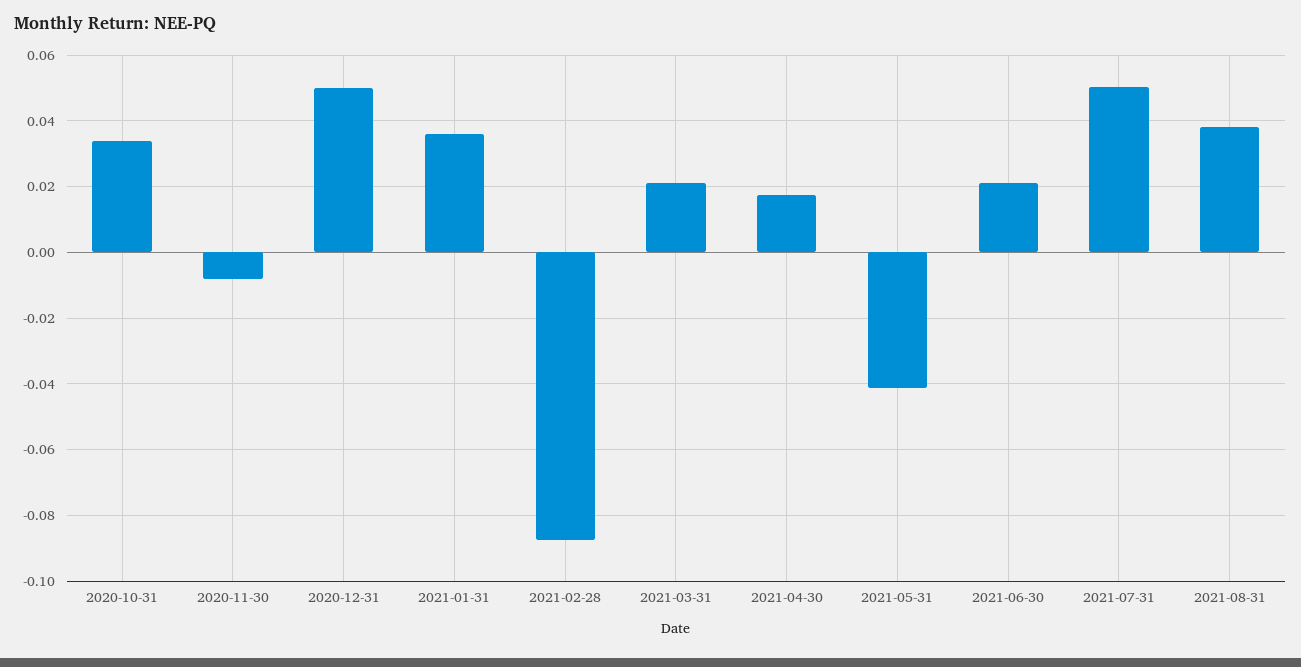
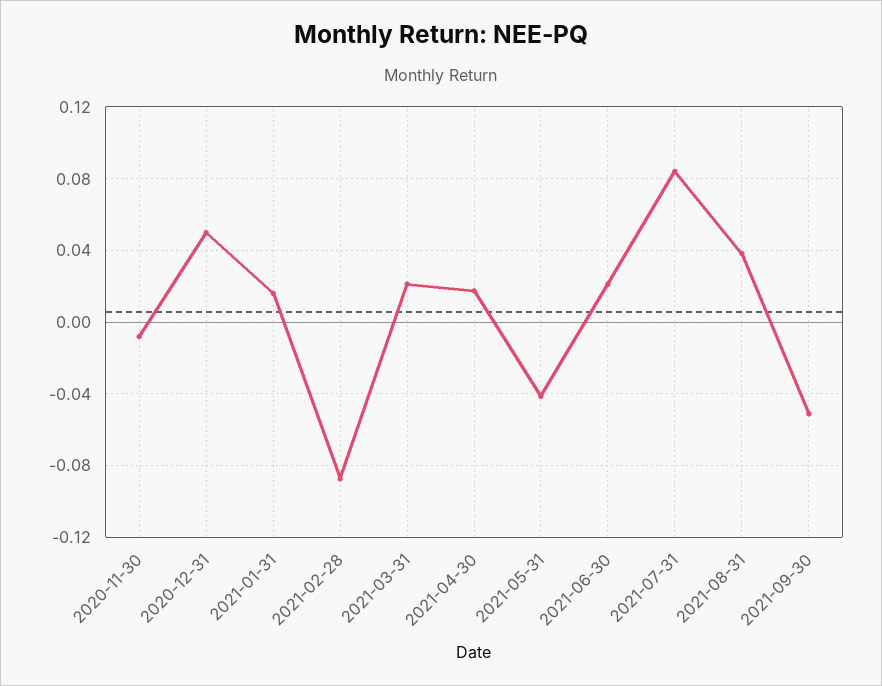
2020-10-31: 0.034 -> none
2021-01-31: 0.036 -> 0.015
2021-07-31: 0.05 -> 0.085
2021-09-30: none -> -0.05

